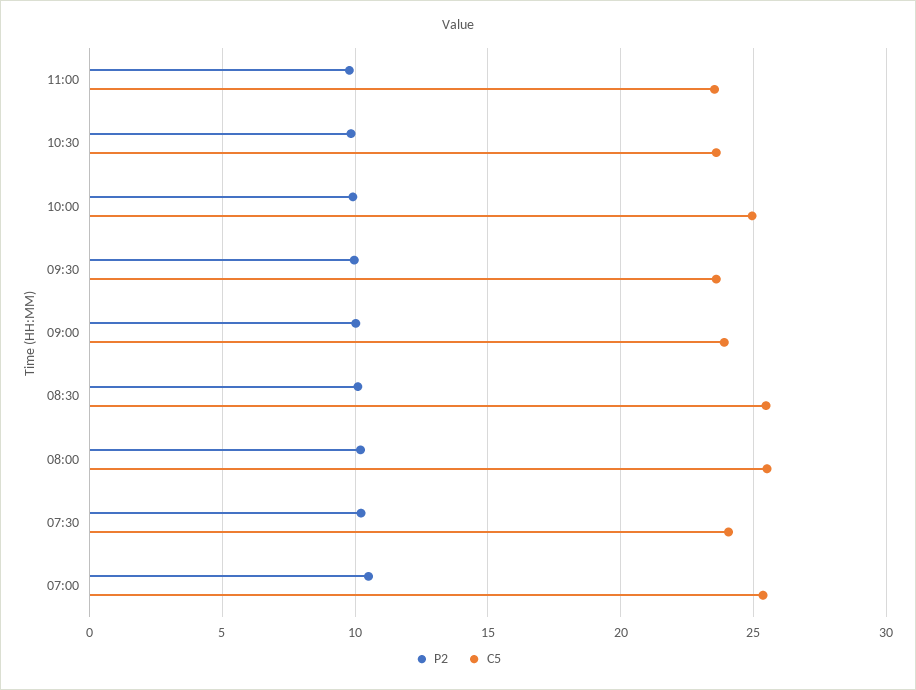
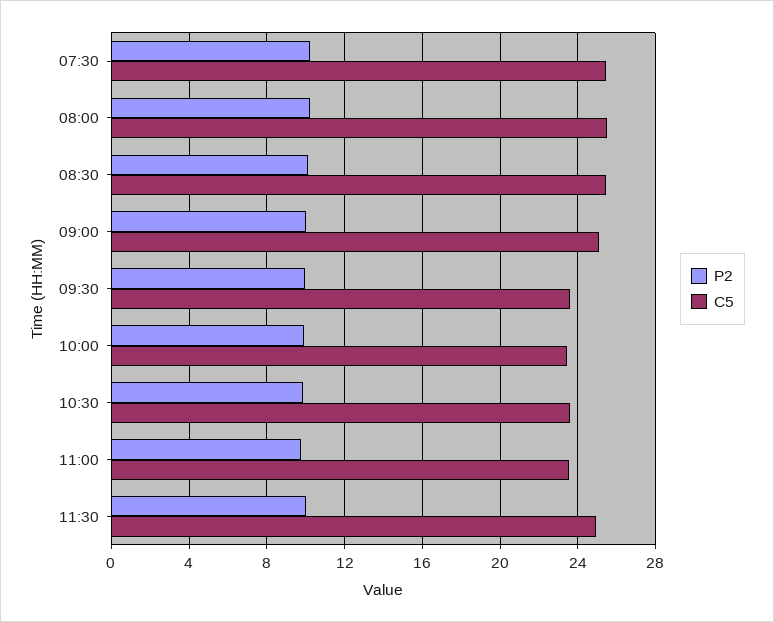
C5, 10:00: 25 -> 23.5
C5, 09:00: 24 -> 25
C5, 07:30: 24 -> 25.5
P2, 07:00: 10.5 -> none
C5, 07:00: 25.5 -> none
P2, 11:30: none -> 10
C5, 11:30: none -> 25

